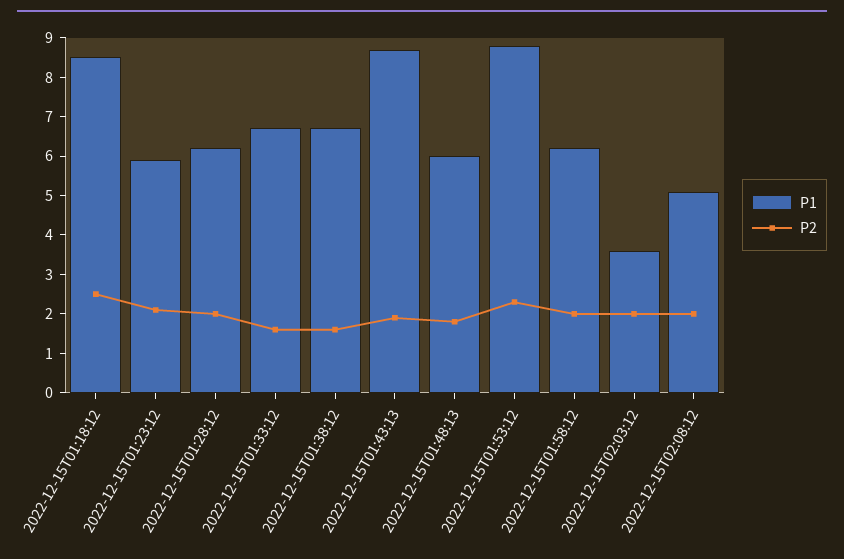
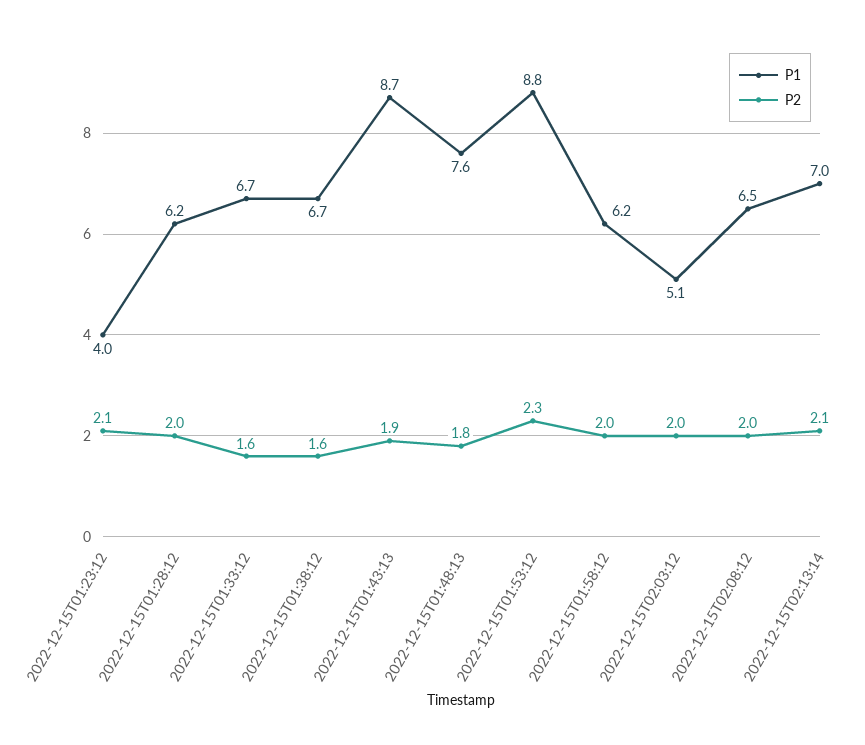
P1, 2022-12-15T01:18:12: 8.5 -> none
P2, 2022-12-15T01:18:12: 2.5 -> none
P1, 2022-12-15T01:23:12: 6 -> 4
P1, 2022-12-15T01:48:13: 6 -> 7.6
P1, 2022-12-15T02:03:12: 3.5 -> 5.1
P1, 2022-12-15T02:08:12: 5 -> 6.5
P1, 2022-12-15T02:13:14: none -> 7
P2, 2022-12-15T02:13:14: none -> 2.1

